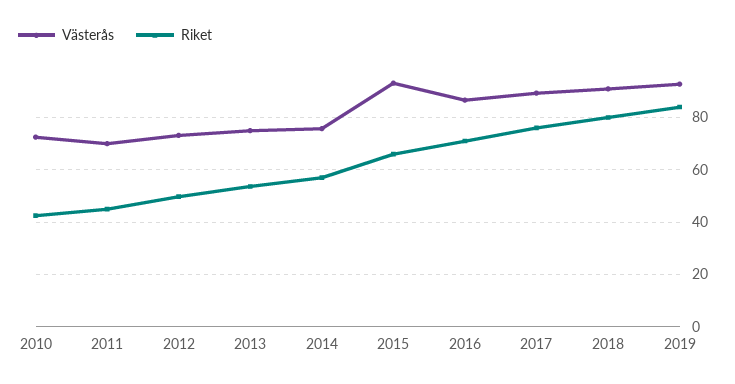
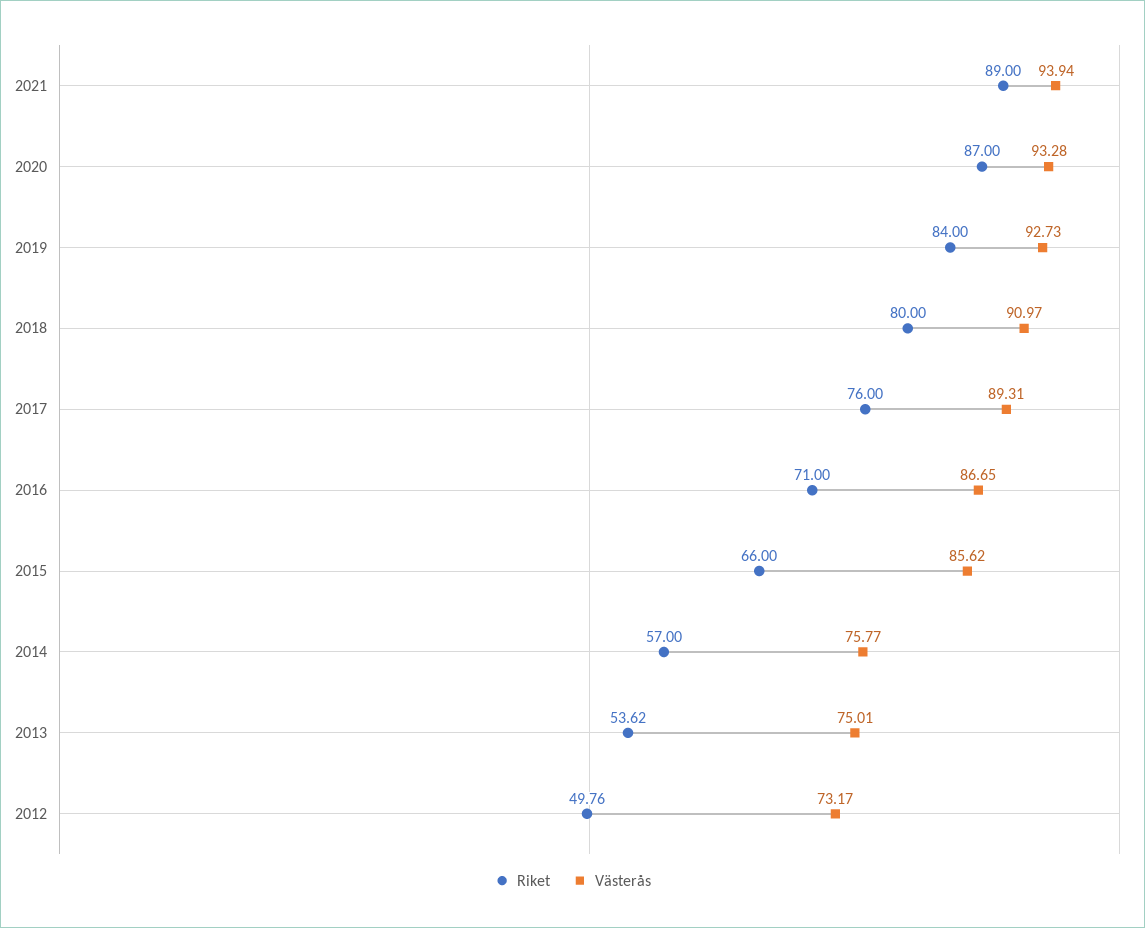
Västerås, 2010: 72.5 -> none
Riket, 2010: 42.5 -> none
Västerås, 2011: 70 -> none
Riket, 2011: 45 -> none
Västerås, 2015: 92.5 -> 85.62
Riket, 2021: none -> 89
Västerås, 2021: none -> 93.94
Riket, 2020: none -> 87
Västerås, 2020: none -> 93.28

